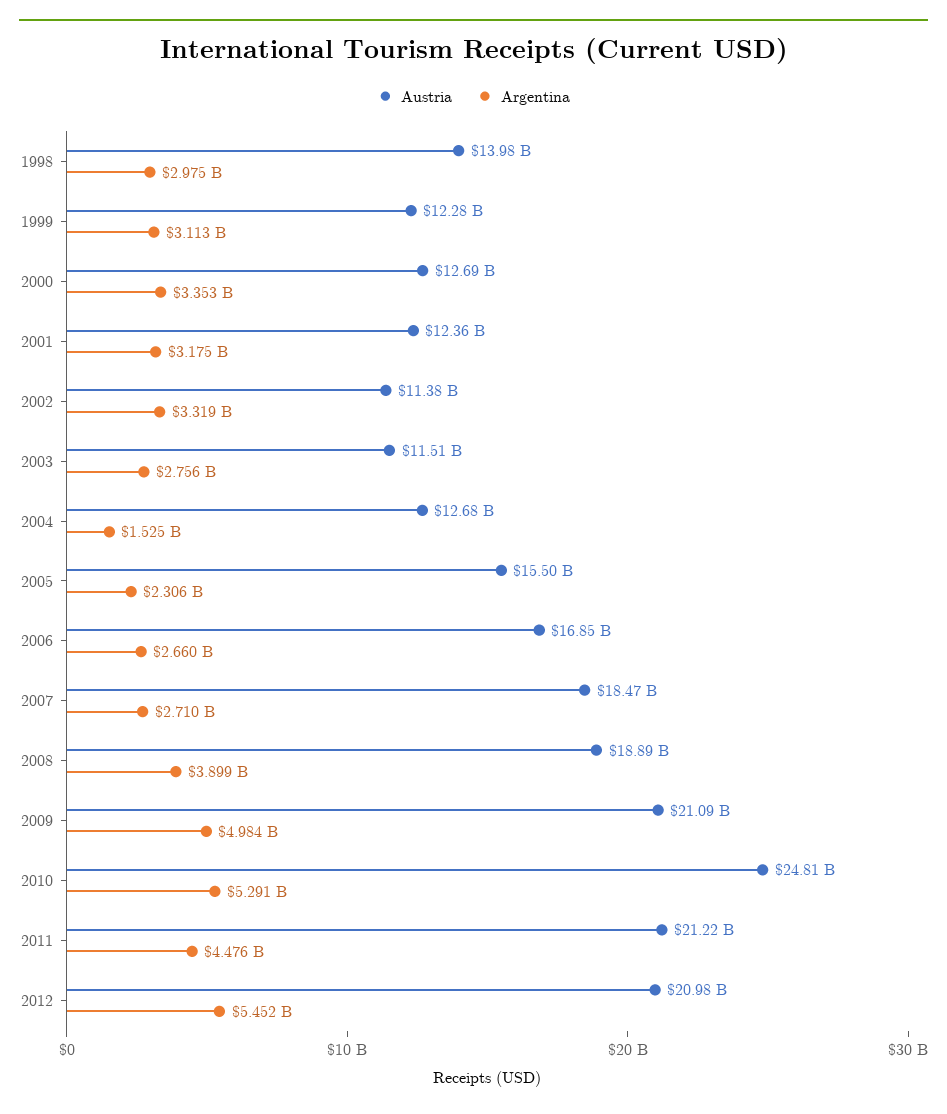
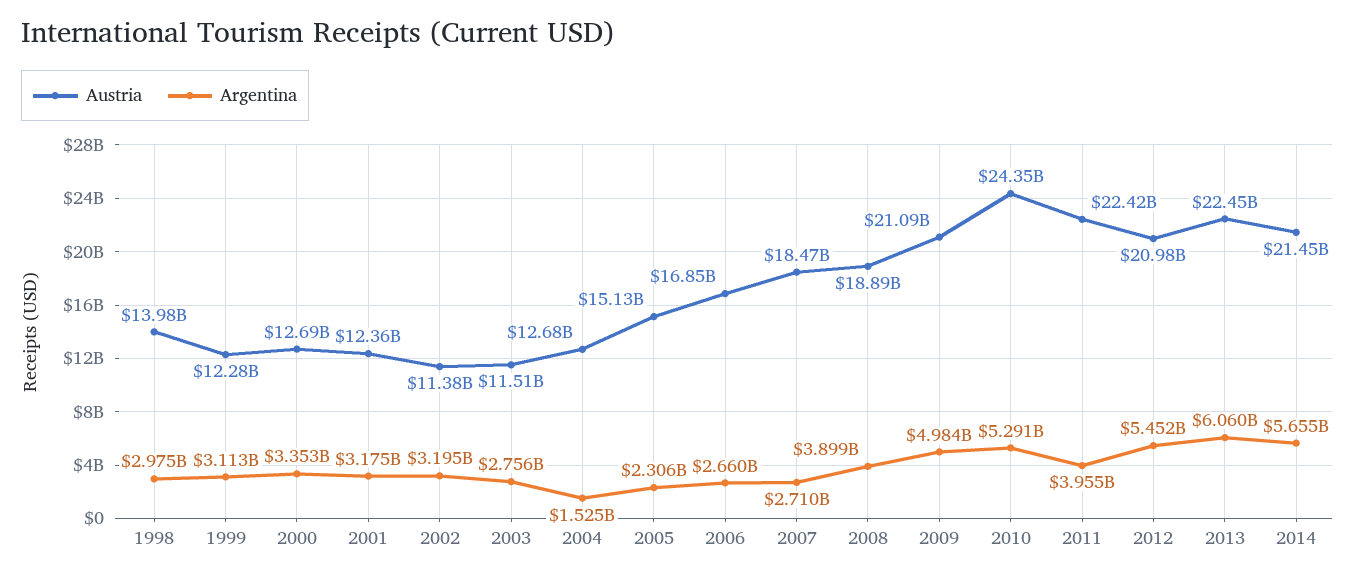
Argentina, 2002: 3319000000 -> 3195000000
Austria, 2005: 15500000000 -> 15130000000
Austria, 2010: 24810000000 -> 24350000000
Austria, 2011: 21220000000 -> 22420000000
Argentina, 2011: 4476000000 -> 3955000000
Austria, 2013: none -> 22450000000
Argentina, 2013: none -> 6060000000
Austria, 2014: none -> 21450000000
Argentina, 2014: none -> 5655000000

